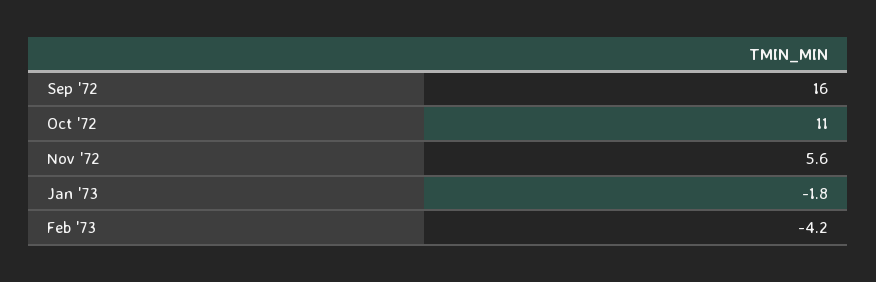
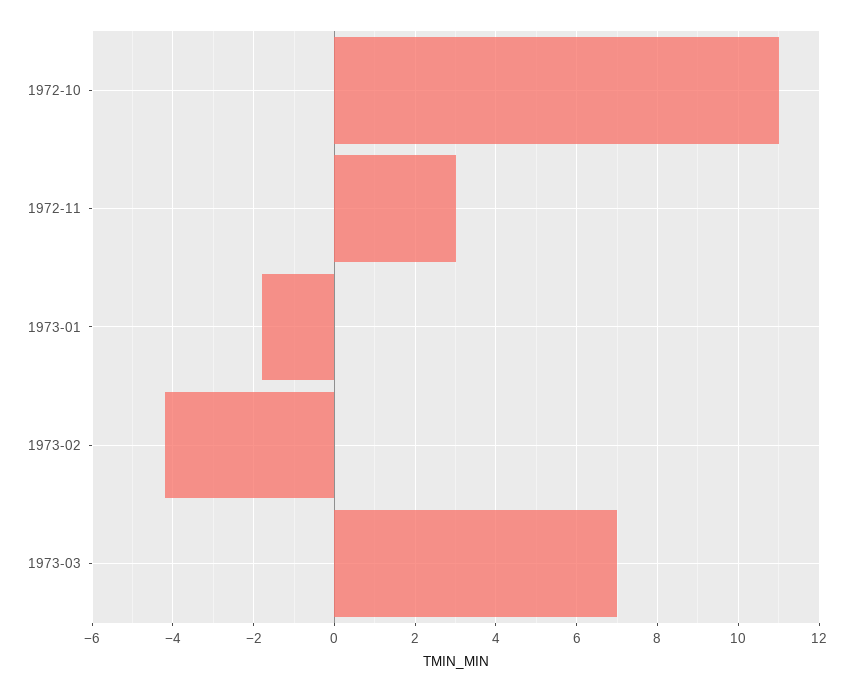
Sep '72: 16 -> none
Nov '72: 5.6 -> 3
1973-03: none -> 7

